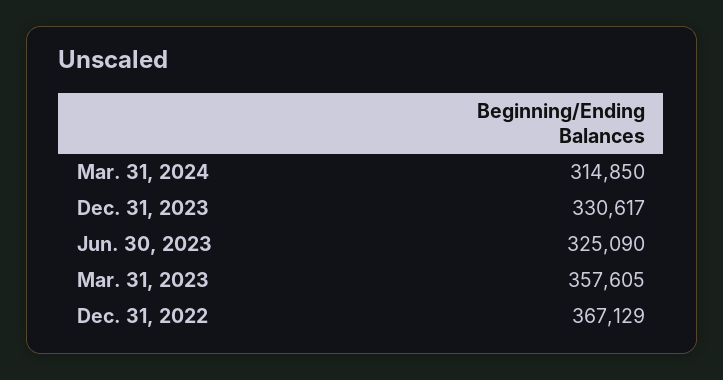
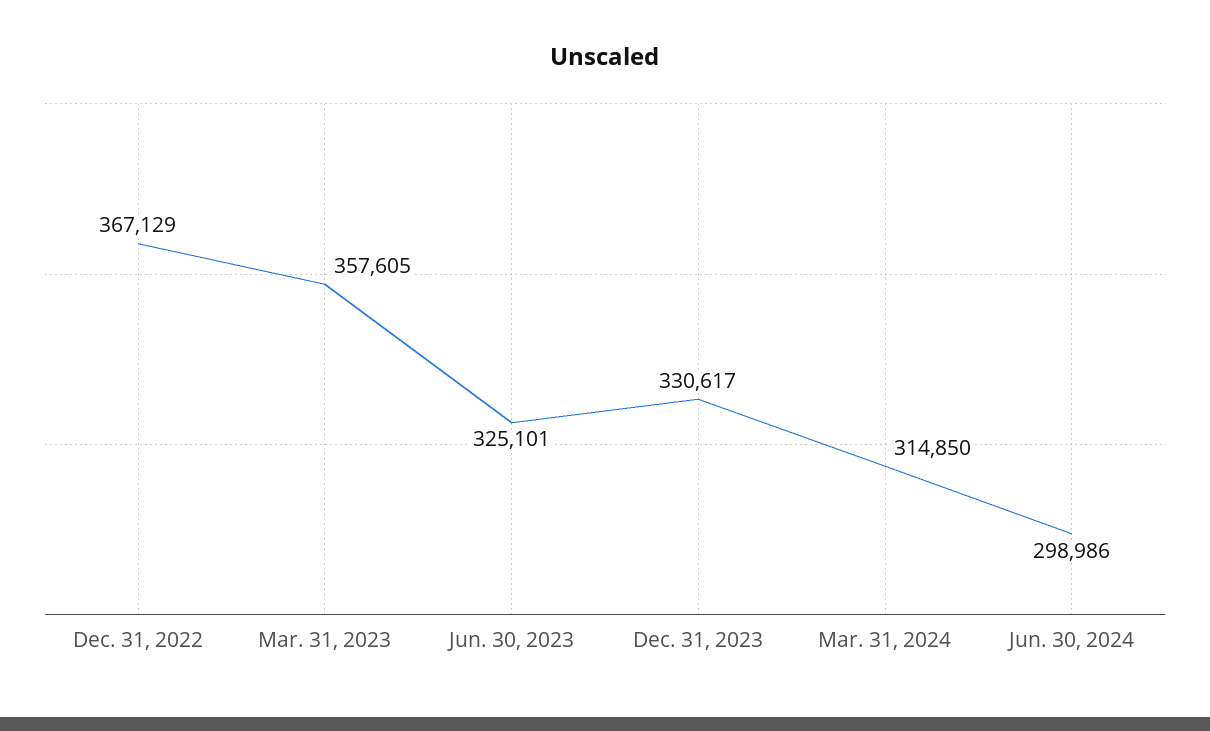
Jun. 30, 2023: 325090 -> 325101
Jun. 30, 2024: none -> 298986

